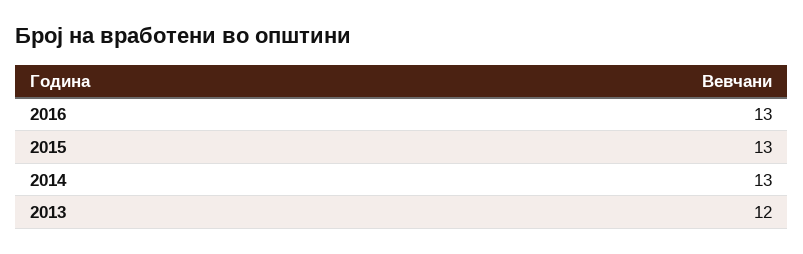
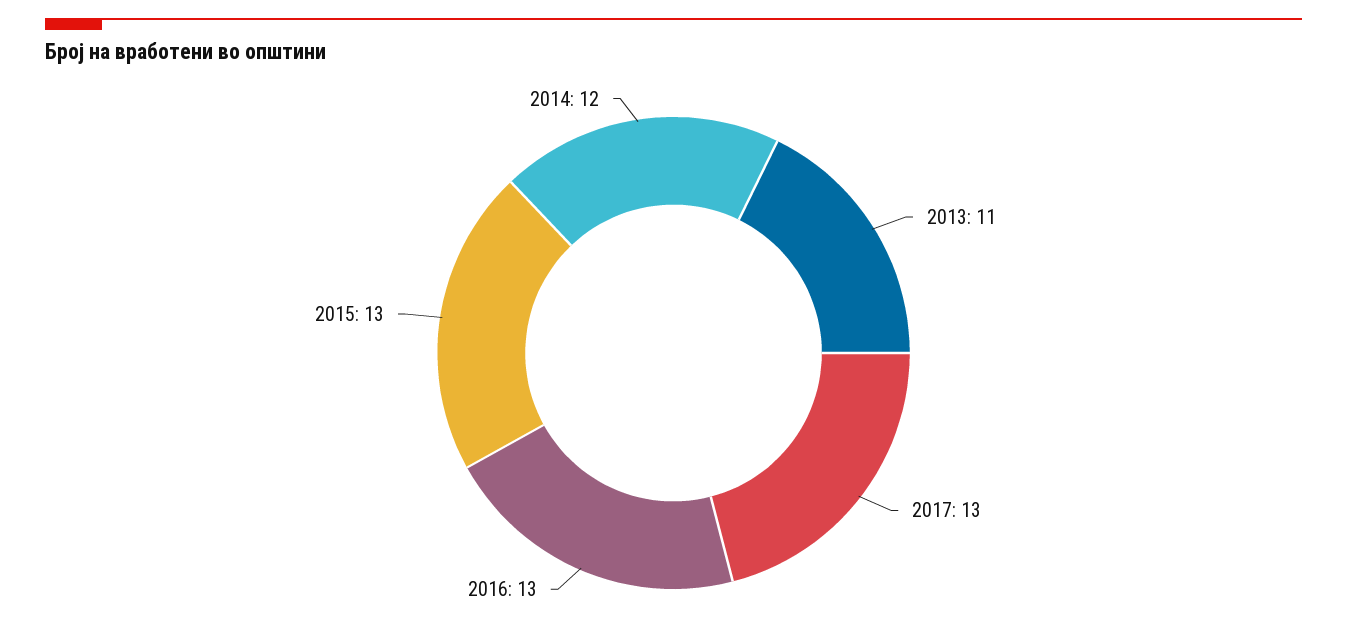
2014: 13 -> 12
2013: 12 -> 11
2017: none -> 13

